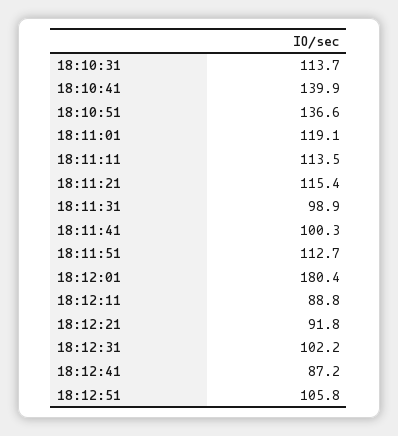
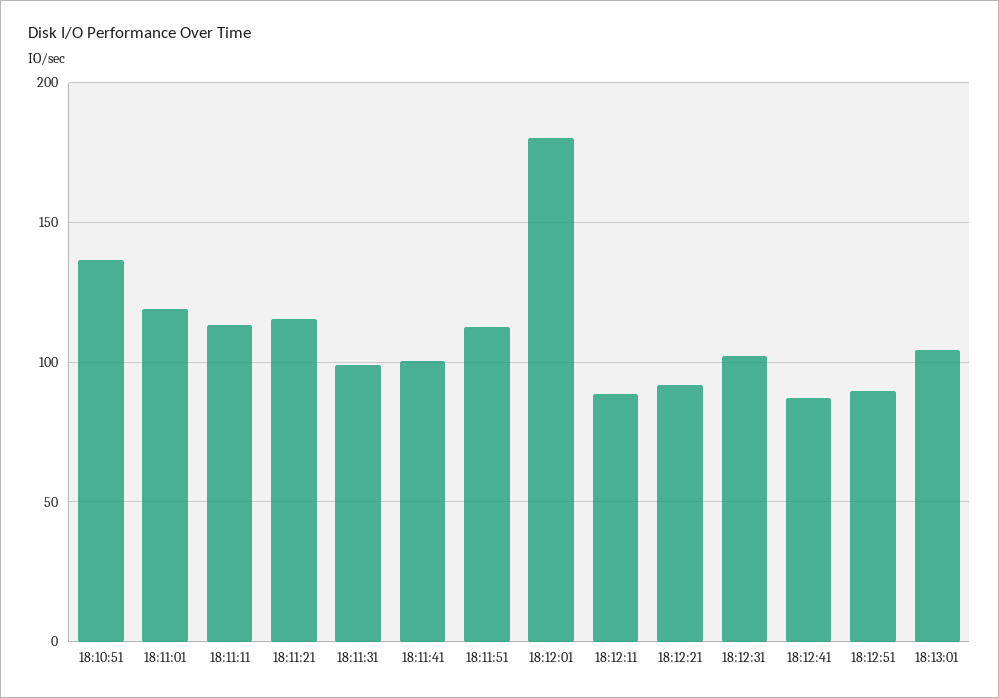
18:10:31: 113.7 -> none
18:10:41: 139.9 -> none
18:12:51: 105.8 -> 90
18:13:01: none -> 105

